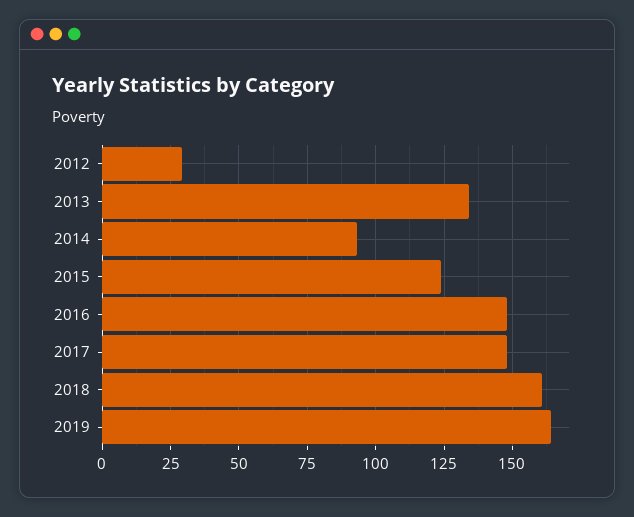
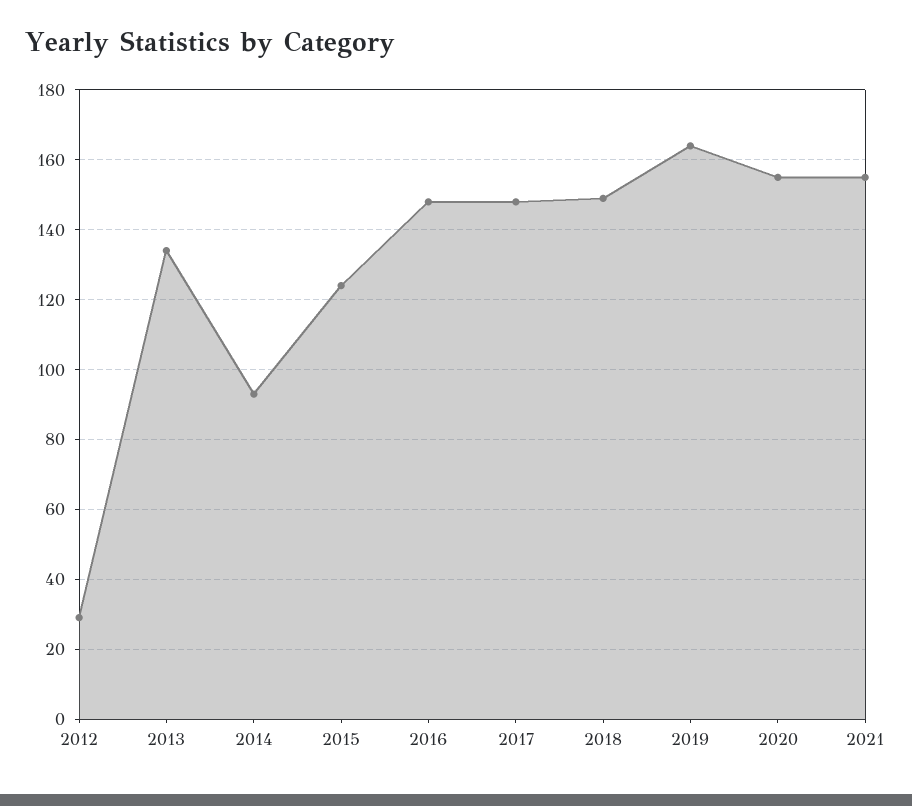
2018: 160 -> 150
2020: none -> 155
2021: none -> 155

